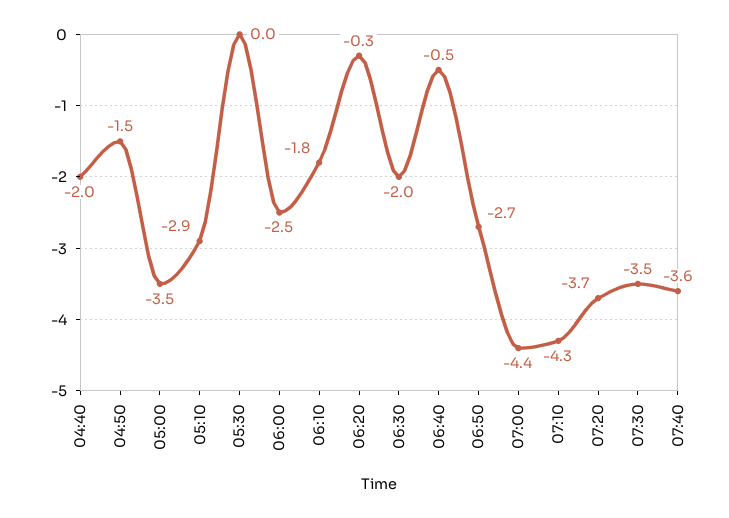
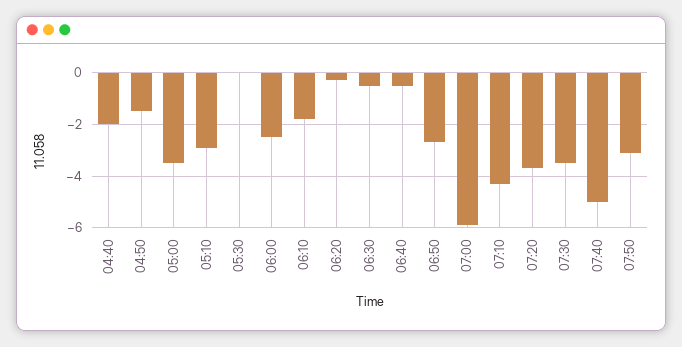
06:30: -2 -> -0.5
07:00: -4.4 -> -6
07:40: -3.6 -> -5
07:50: none -> -3

